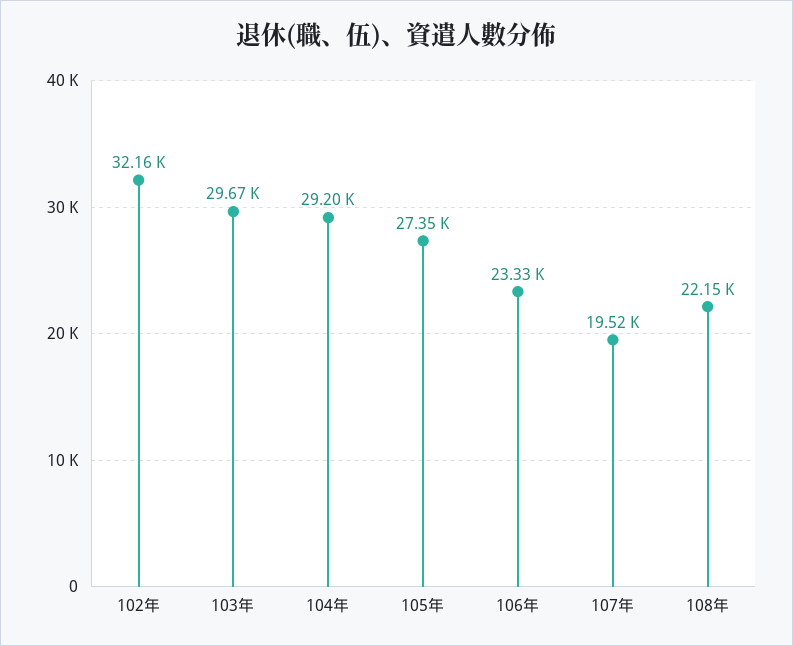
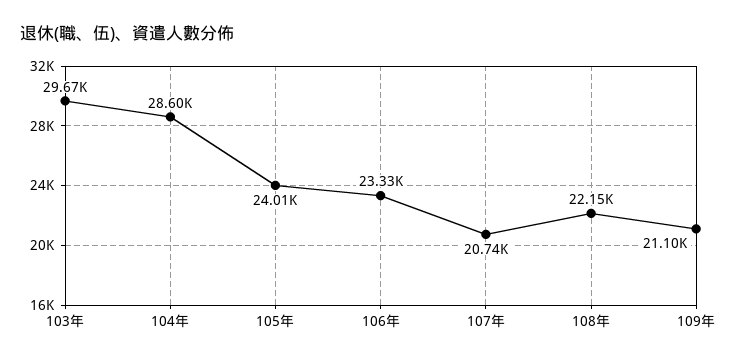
102年: 32160 -> none
104年: 29200 -> 28600
105年: 27350 -> 24010
107年: 19520 -> 20740
109年: none -> 21100

